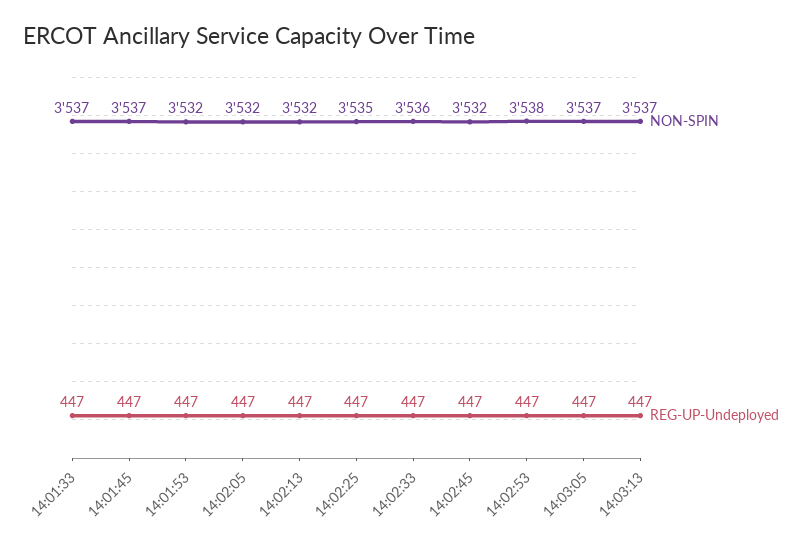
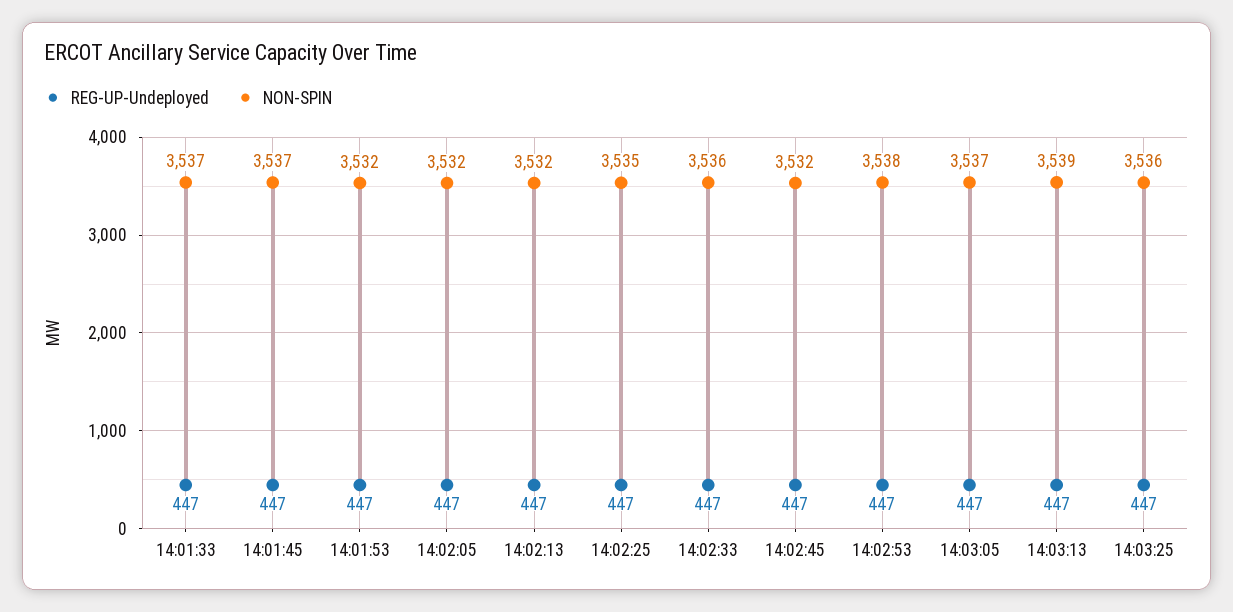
NON-SPIN, 14:03:13: 3537 -> 3539
REG-UP-Undeployed, 14:03:25: none -> 447
NON-SPIN, 14:03:25: none -> 3536

